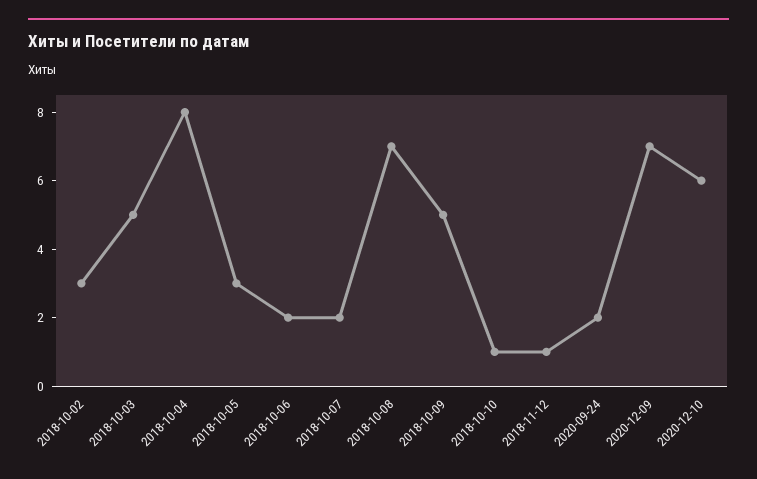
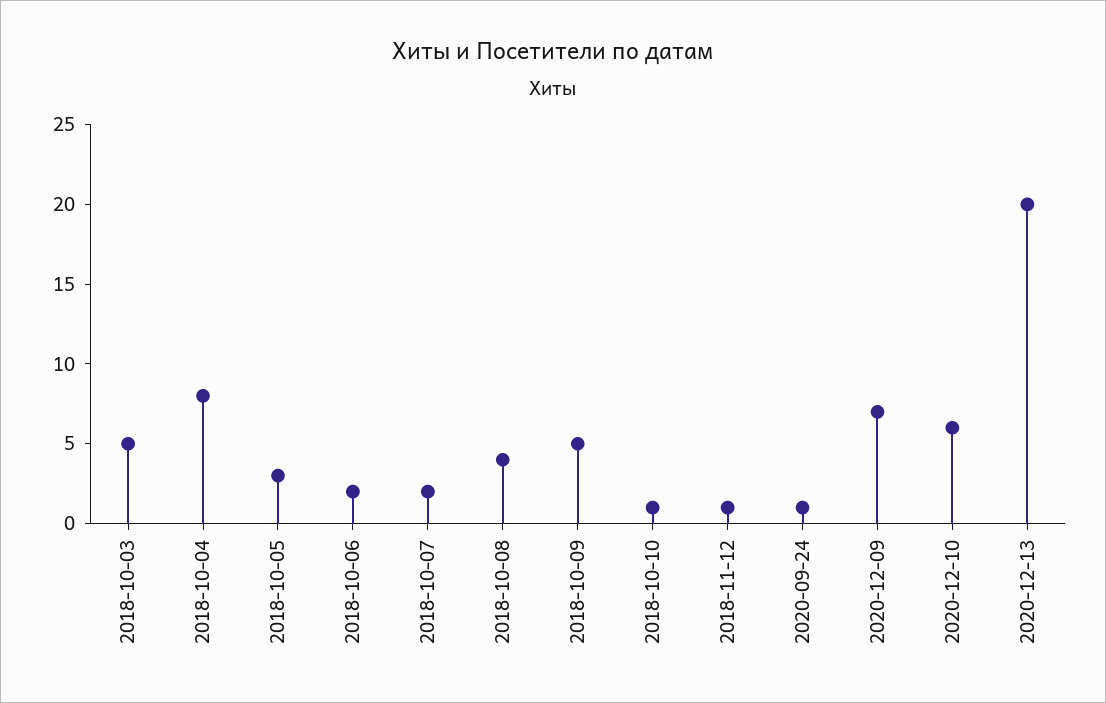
2018-10-02: 3 -> none
2018-10-08: 7 -> 4
2020-09-24: 2 -> 1
2020-12-13: none -> 20

